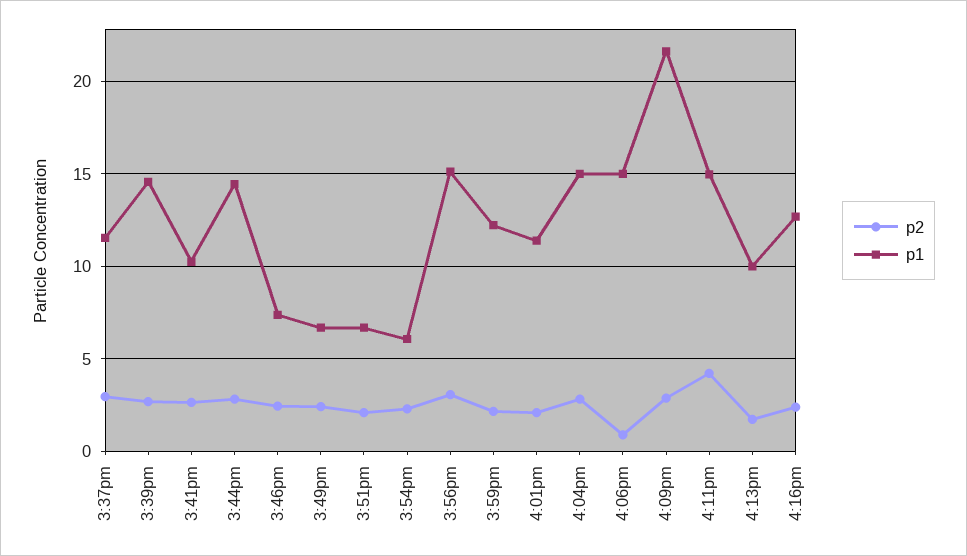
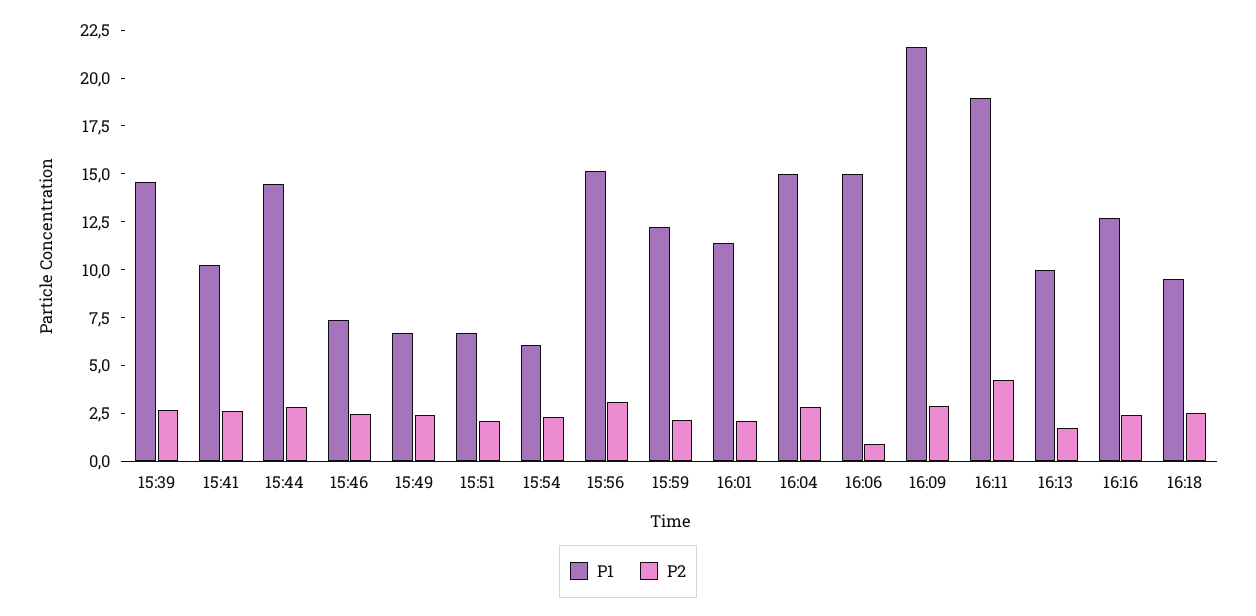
p2, 3:37pm: 3 -> none
p1, 3:37pm: 11.5 -> none
p1, 4:11pm: 15 -> 19
p1, 16:18: none -> 9.5
p2, 16:18: none -> 2.5

